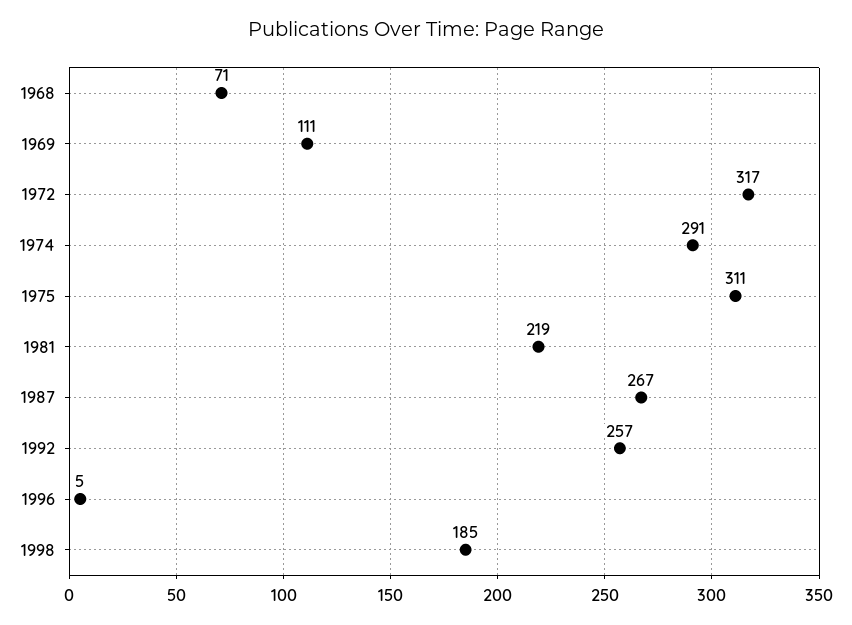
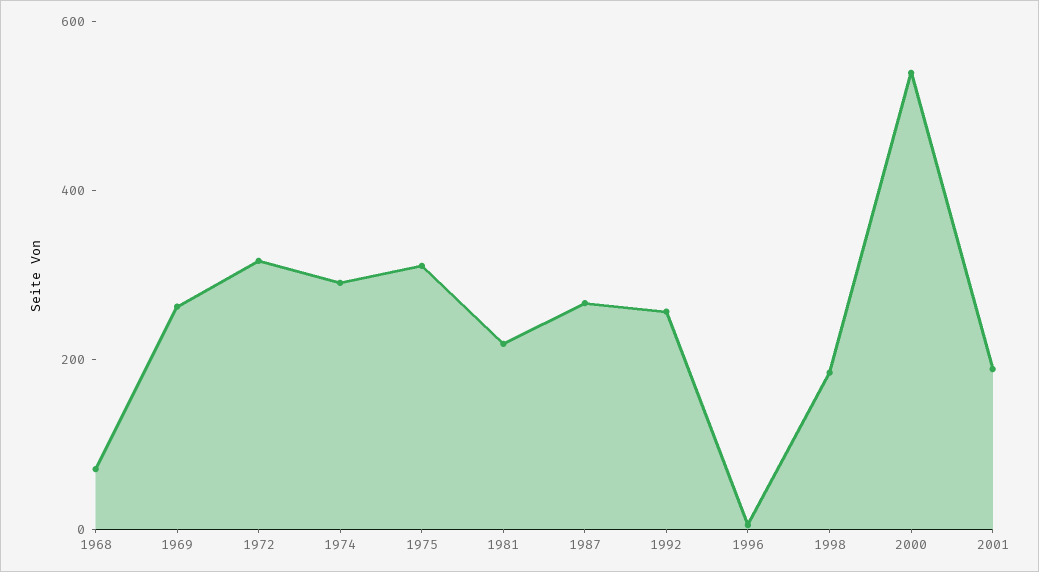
1969: 111 -> 250
2000: none -> 550
2001: none -> 200

